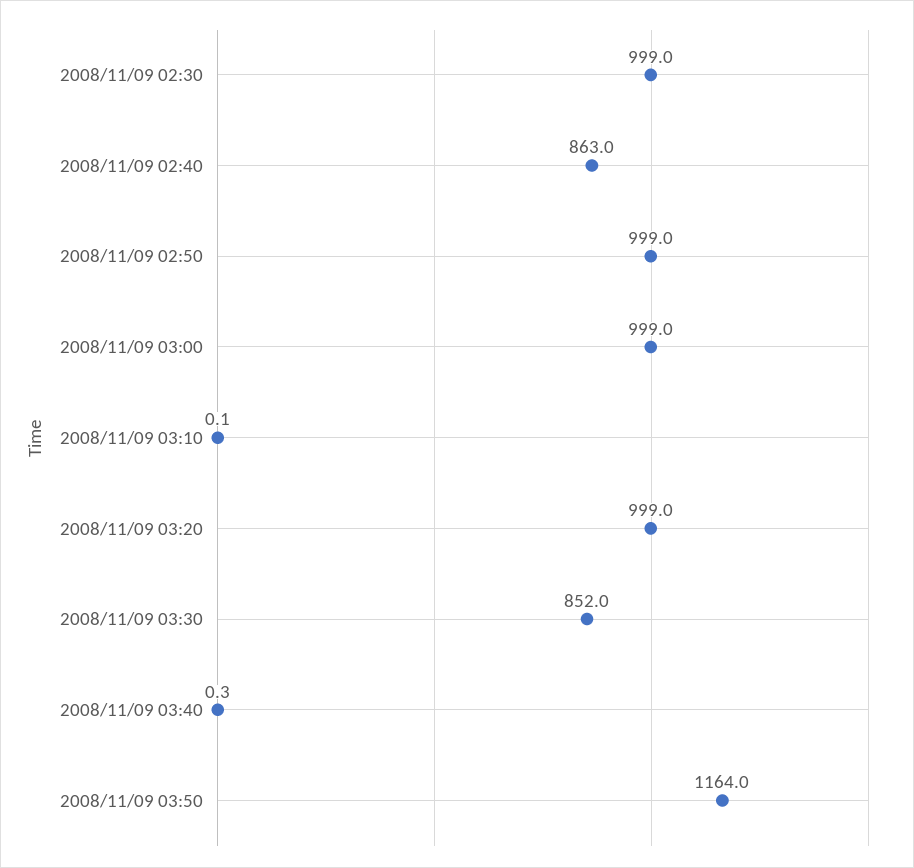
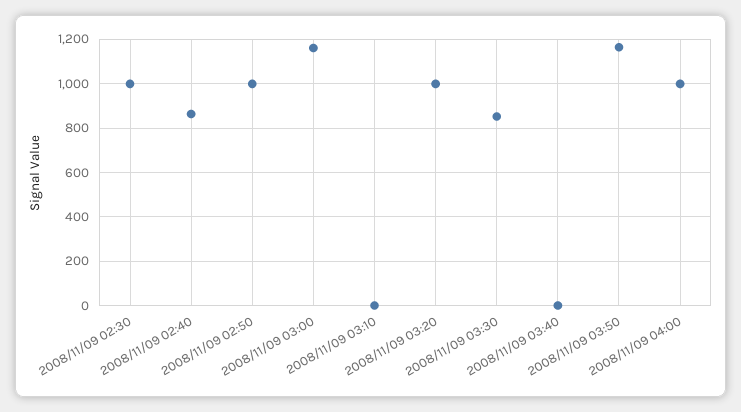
2008/11/09 03:00: 999 -> 1150
2008/11/09 04:00: none -> 1000

